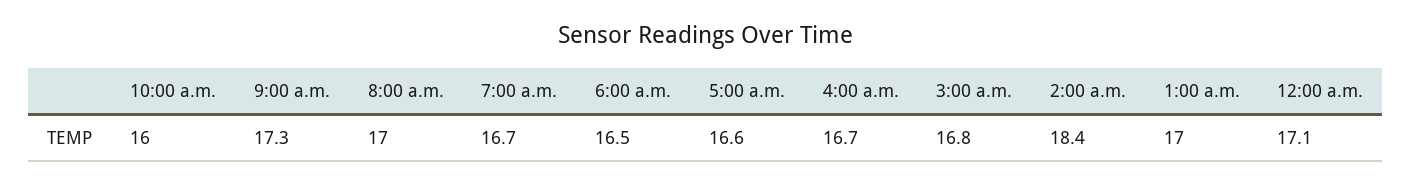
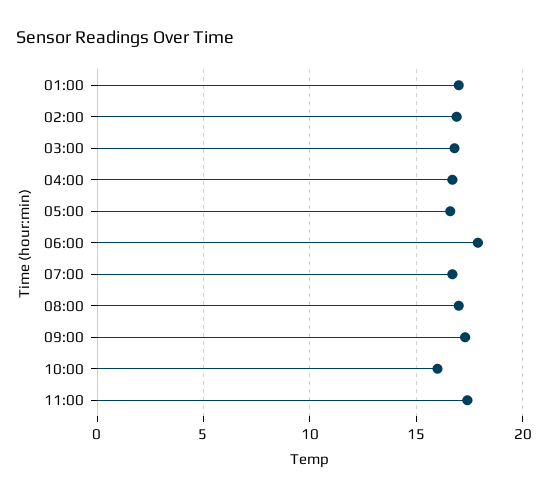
6:00 a.m.: 16.5 -> 18
2:00 a.m.: 18.4 -> 17
12:00 a.m.: 17.1 -> none
11:00: none -> 17.5

